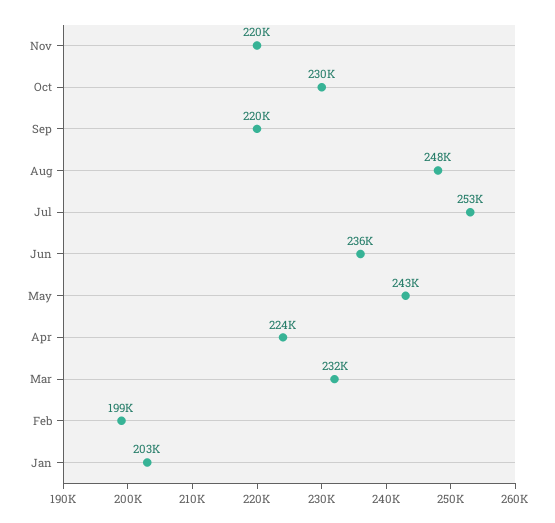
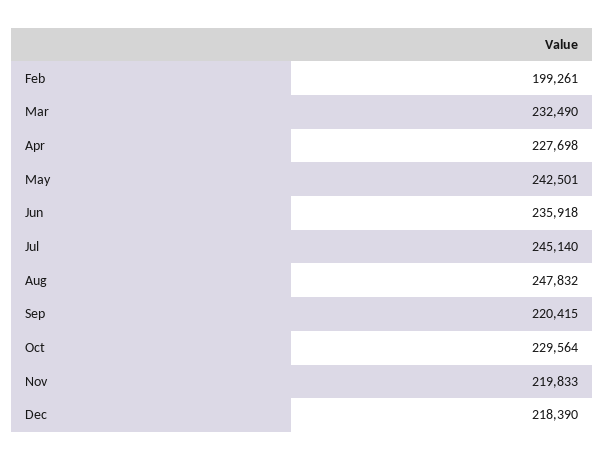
Jul: 253000 -> 245140
Apr: 224000 -> 227698
Jan: 203000 -> none
Dec: none -> 218390

